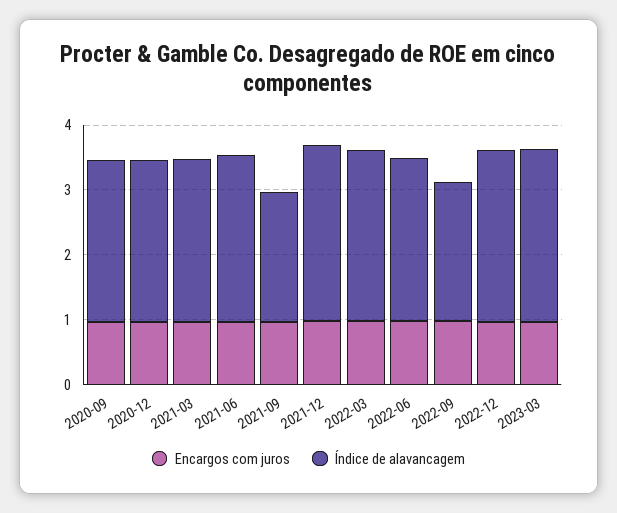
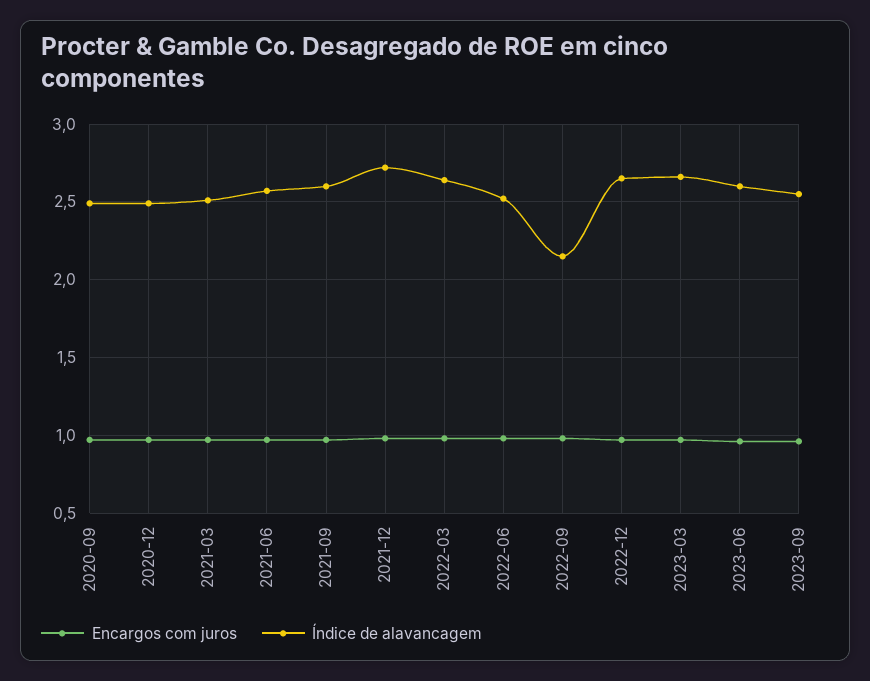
Índice de alavancagem, 2021-09: 2 -> 2.6
Encargos com juros, 2023-06: none -> 0.95
Índice de alavancagem, 2023-06: none -> 2.6
Encargos com juros, 2023-09: none -> 0.95
Índice de alavancagem, 2023-09: none -> 2.55

